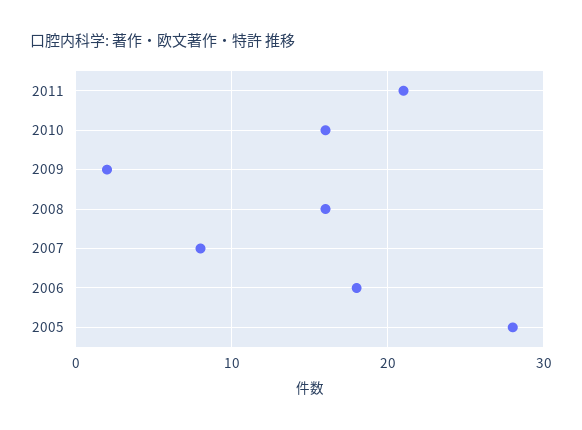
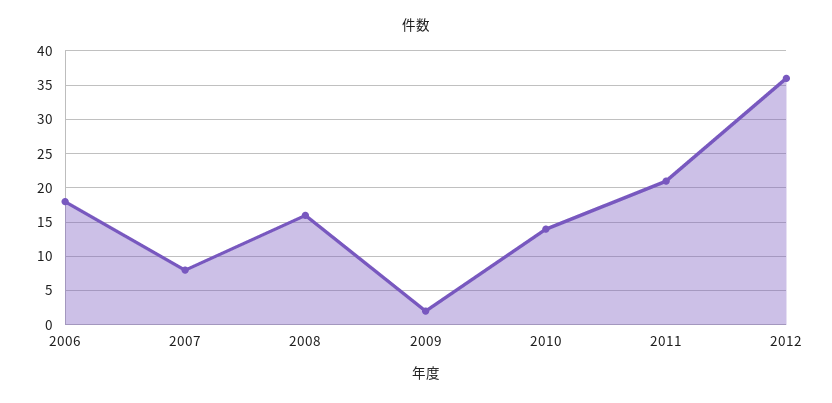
2010: 16 -> 14
2005: 28 -> none
2012: none -> 36

